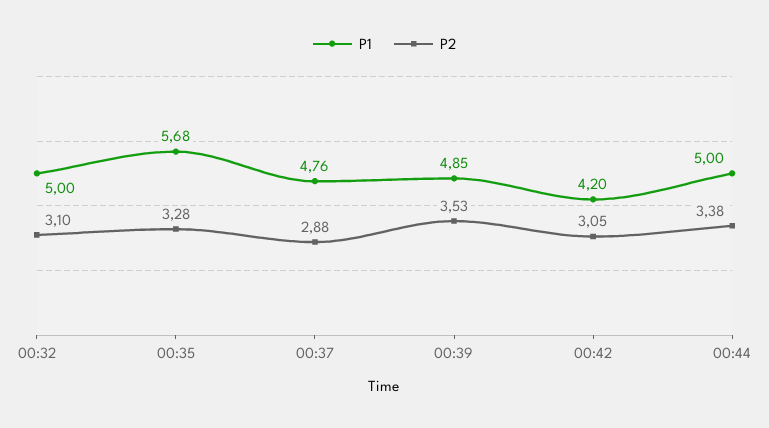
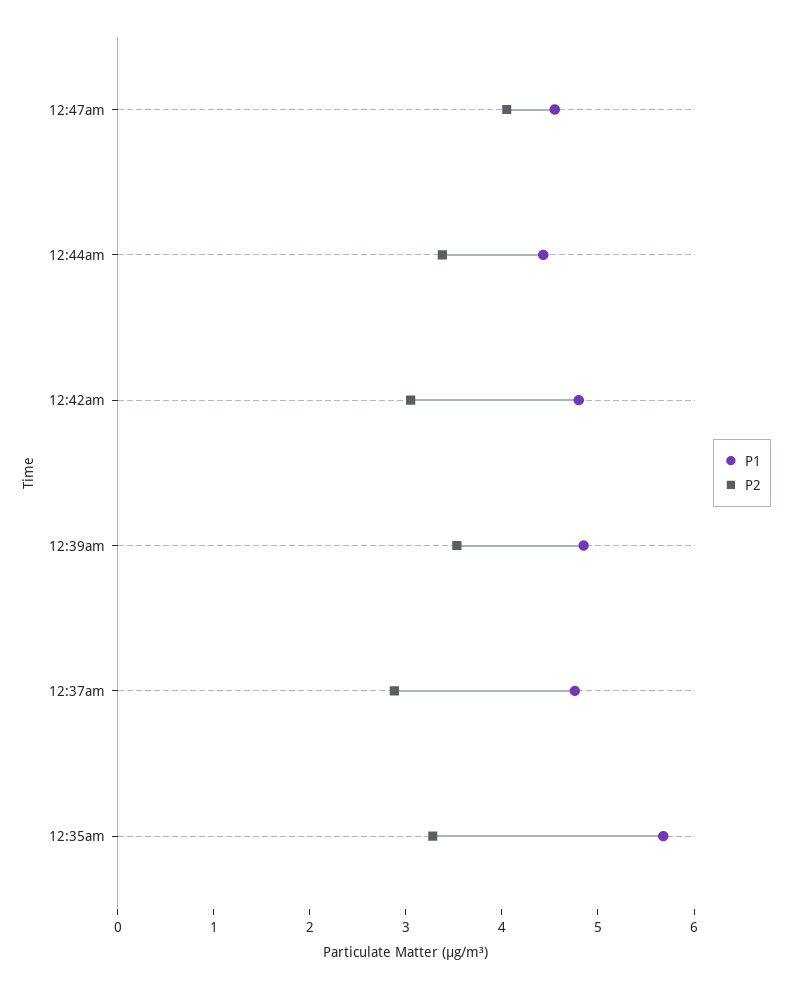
P1, 00:32: 5 -> none
P2, 00:32: 3.1 -> none
P1, 00:42: 4.2 -> 4.8
P1, 00:44: 5 -> 4.4
P1, 12:47am: none -> 4.6
P2, 12:47am: none -> 4

